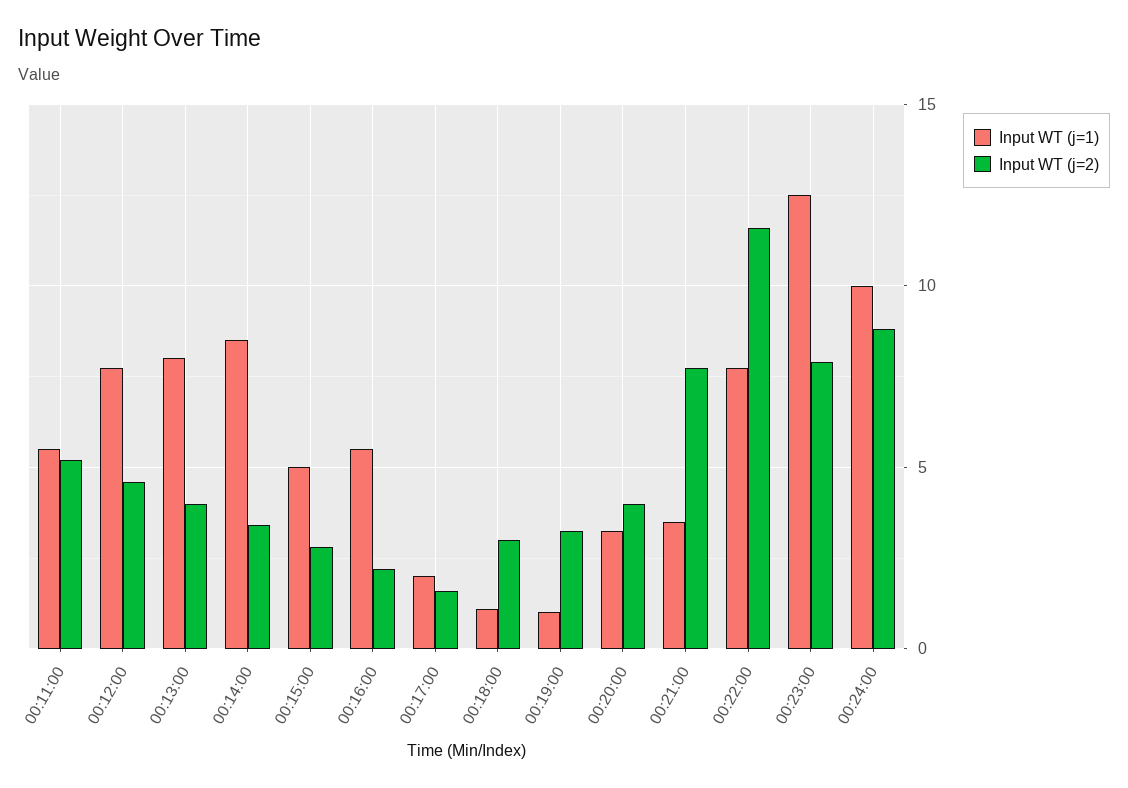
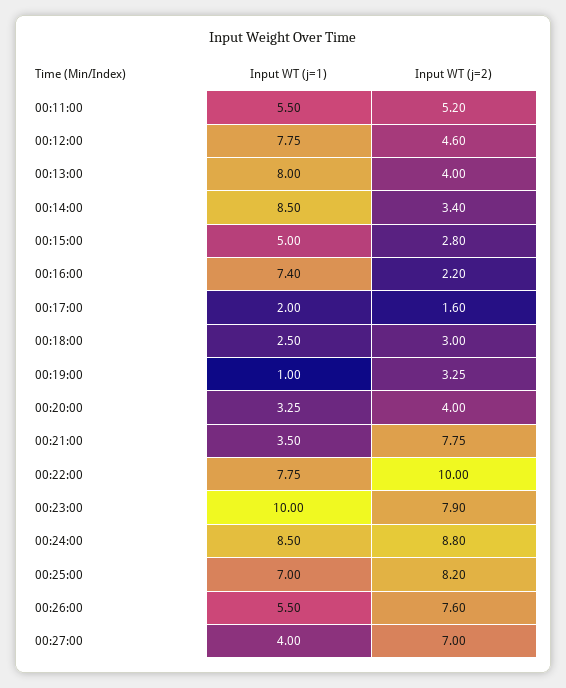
Input WT (j=1), 00:16:00: 5.5 -> 7.4
Input WT (j=1), 00:18:00: 1 -> 2.5
Input WT (j=2), 00:22:00: 11.5 -> 10
Input WT (j=1), 00:23:00: 12.5 -> 10
Input WT (j=1), 00:24:00: 10 -> 8.5
Input WT (j=1), 00:25:00: none -> 7
Input WT (j=2), 00:25:00: none -> 8.2
Input WT (j=1), 00:26:00: none -> 5.5
Input WT (j=2), 00:26:00: none -> 7.6
Input WT (j=1), 00:27:00: none -> 4
Input WT (j=2), 00:27:00: none -> 7

